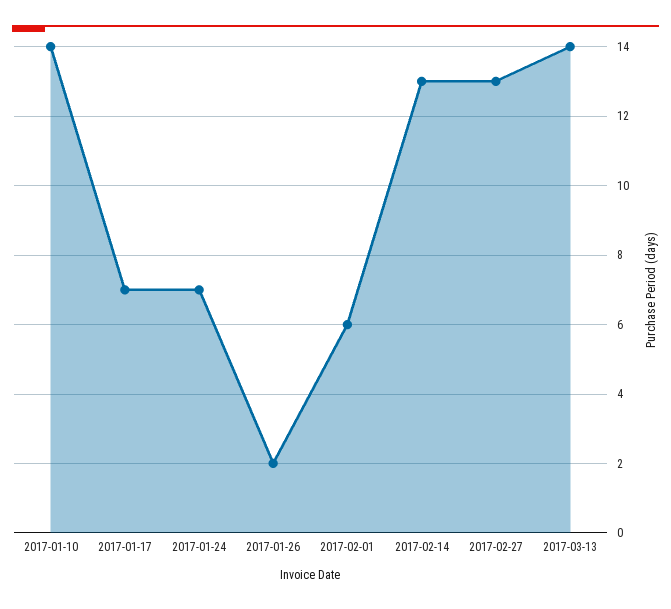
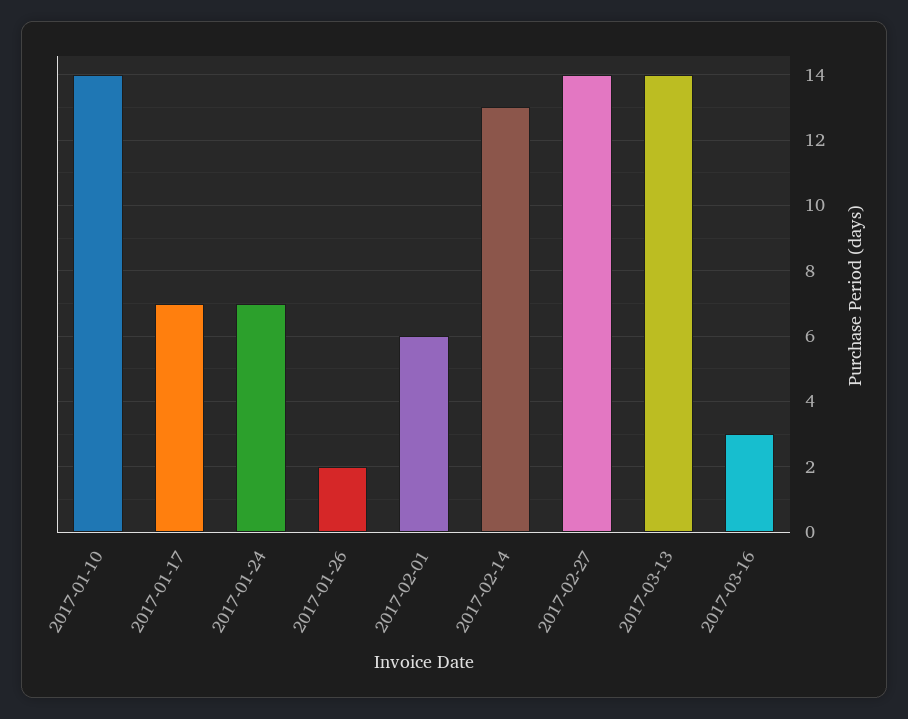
2017-02-27: 13 -> 14
2017-03-16: none -> 3

